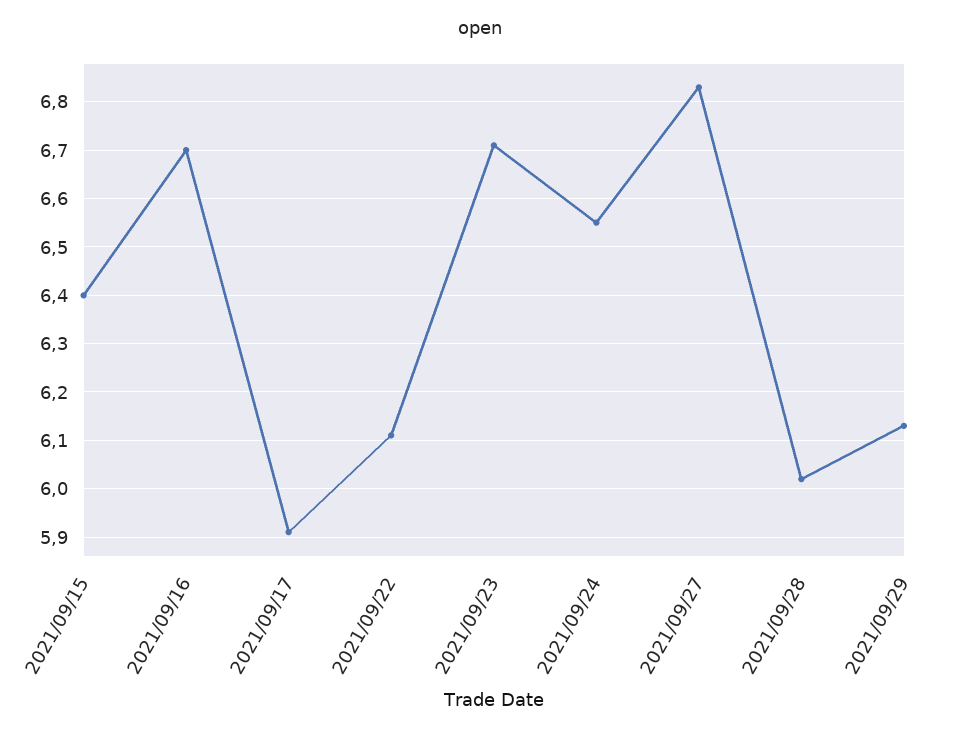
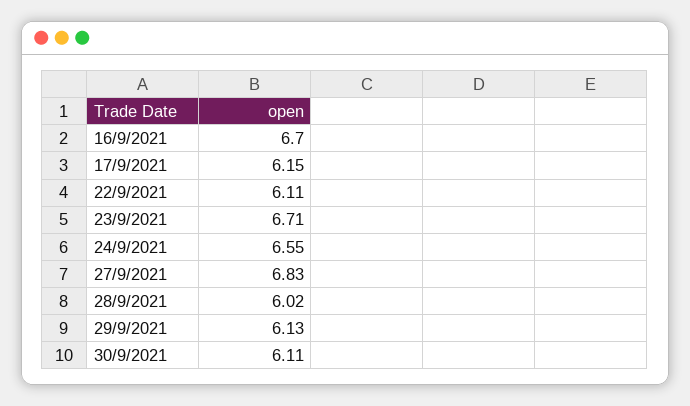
2021/09/15: 6.4 -> none
2021/09/17: 5.9 -> 6.15
30/9/2021: none -> 6.11

